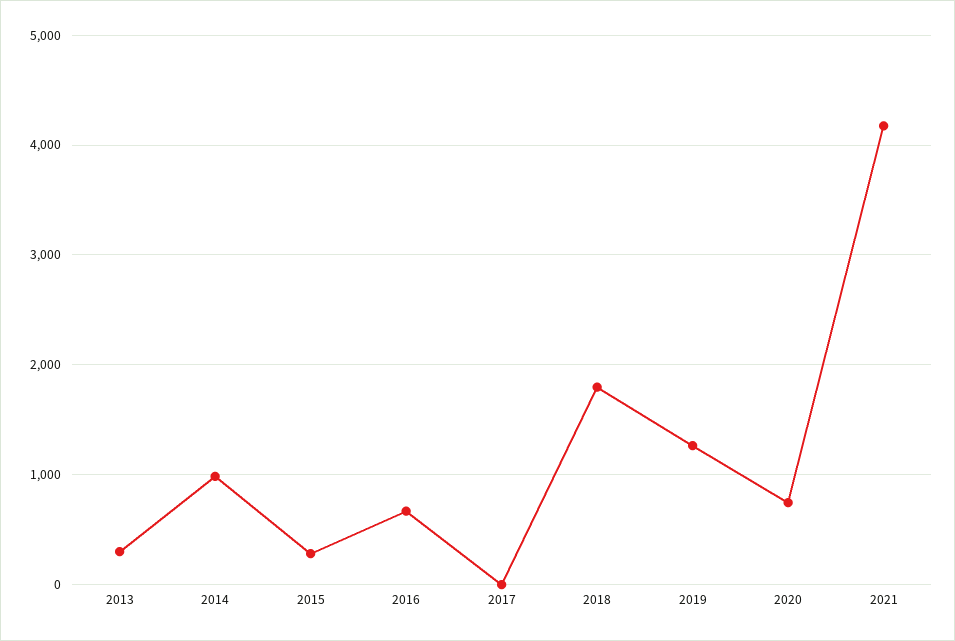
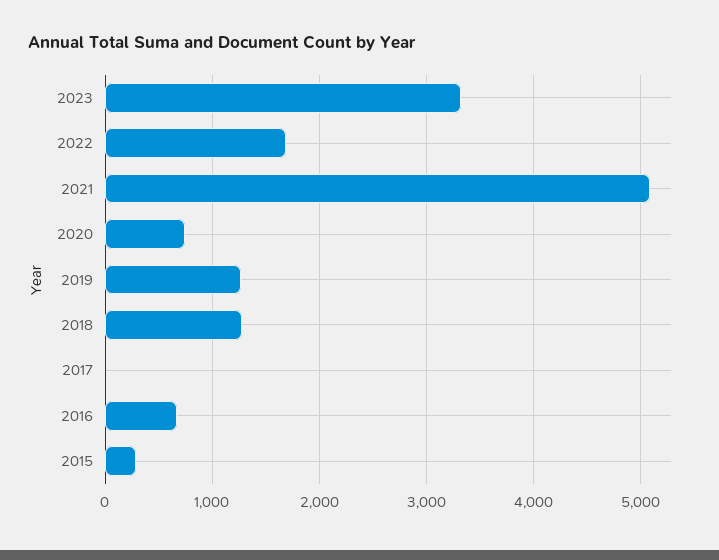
2013: 300 -> none
2014: 1000 -> none
2018: 1800 -> 1300
2021: 4200 -> 5100
2023: none -> 3300
2022: none -> 1700

